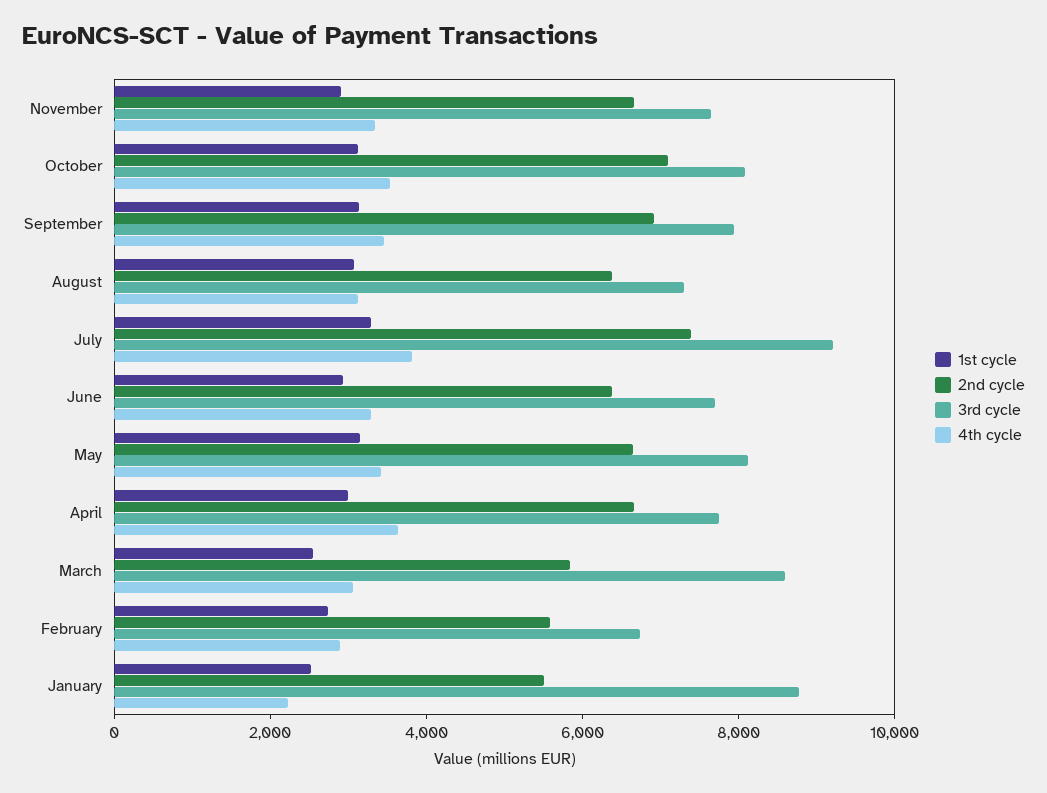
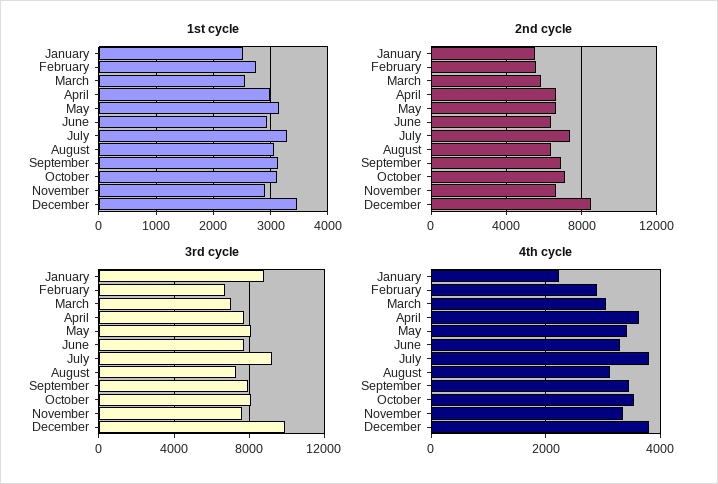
3rd cycle, March: 8500 -> 7000
1st cycle, December: none -> 3400
2nd cycle, December: none -> 8500
3rd cycle, December: none -> 10000
4th cycle, December: none -> 3800

